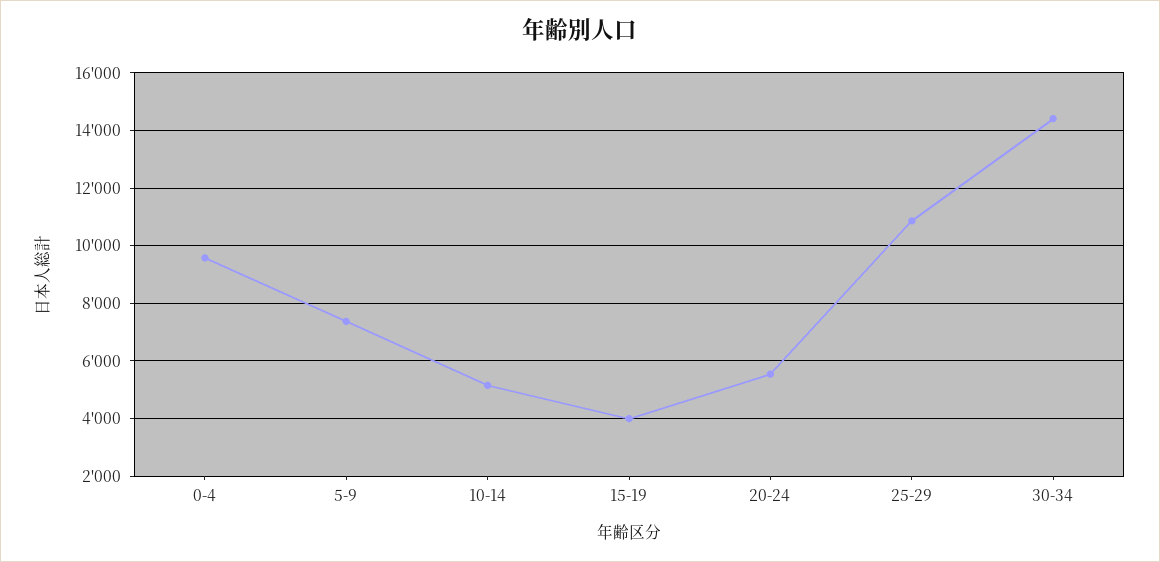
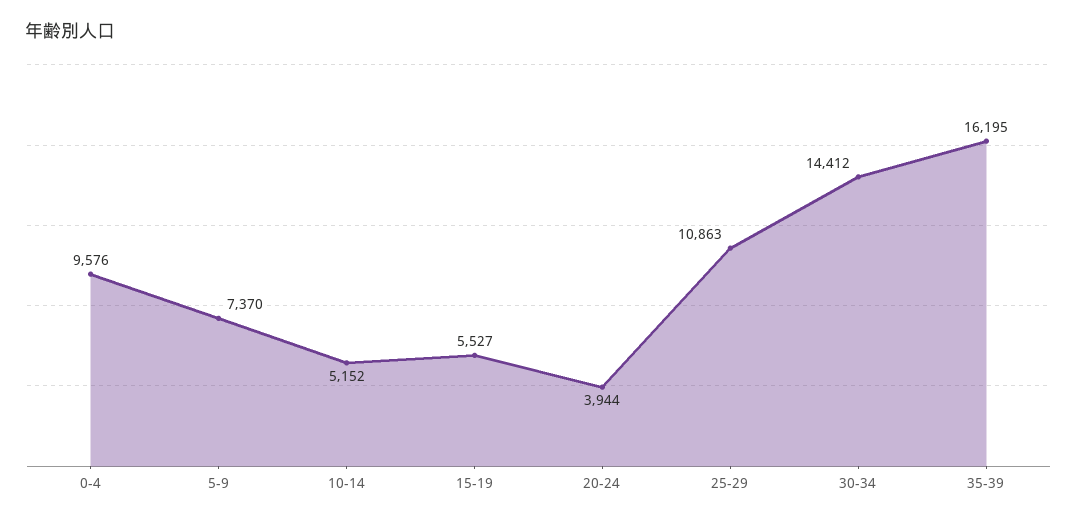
15-19: 4000 -> 5527
20-24: 5500 -> 3944
35-39: none -> 16195

